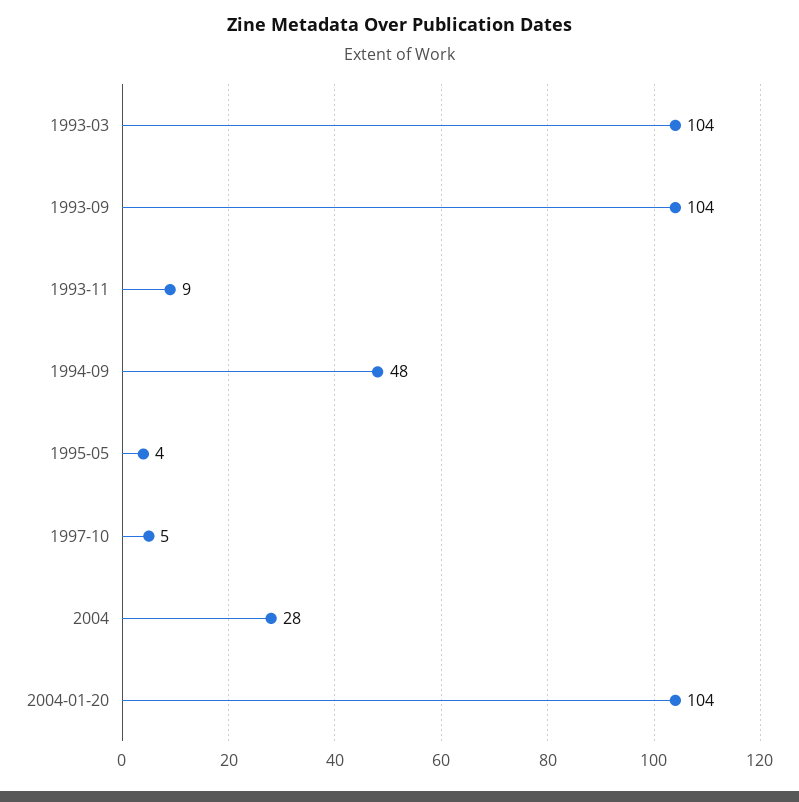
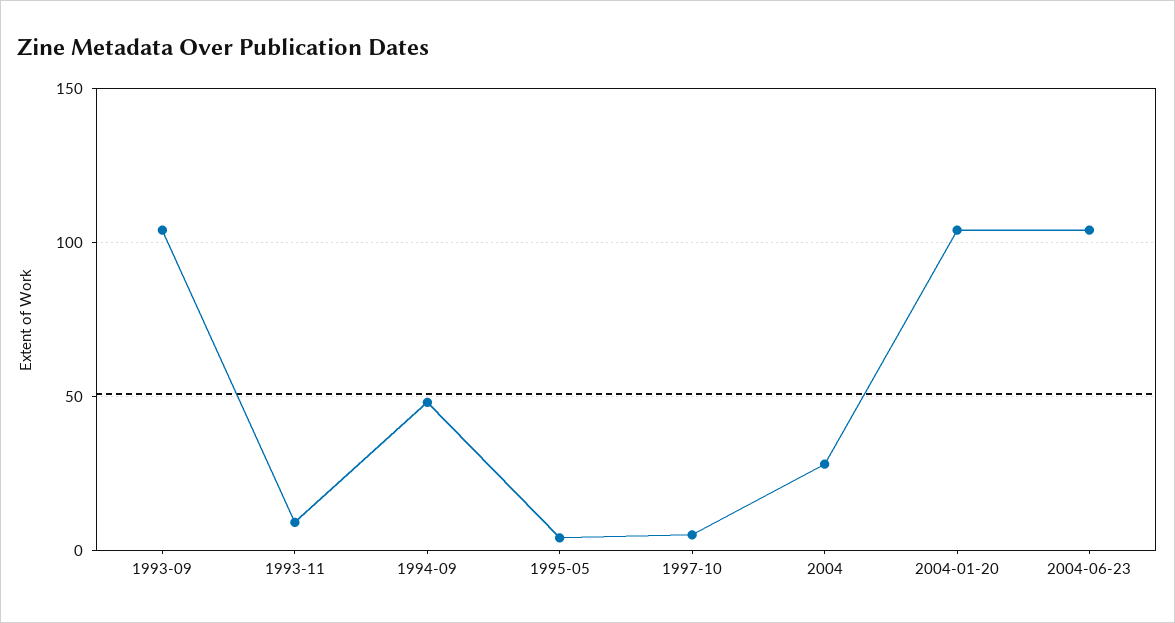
1993-03: 104 -> none
2004-06-23: none -> 105

